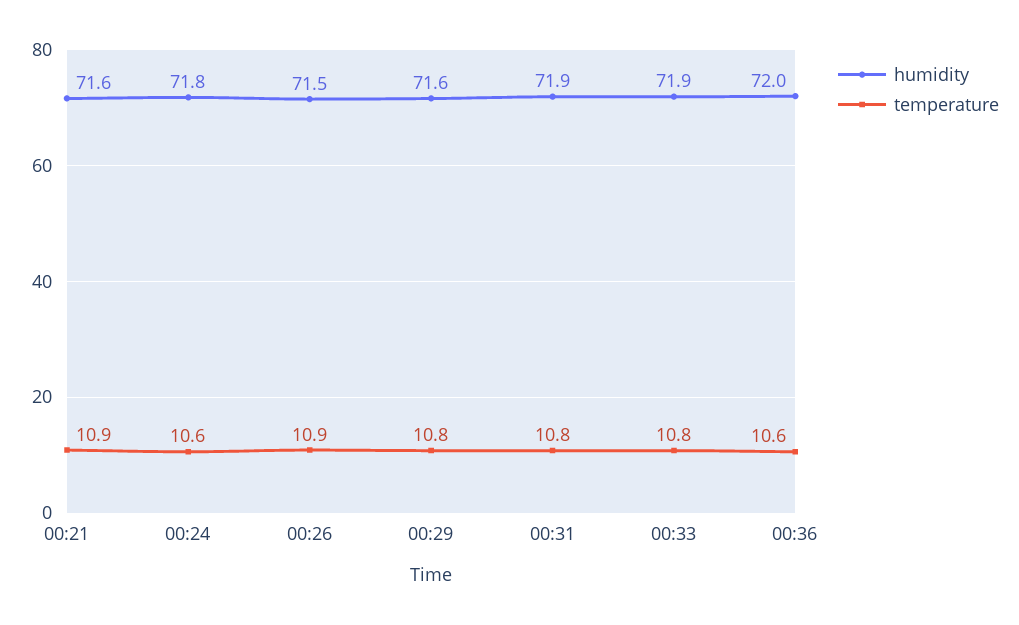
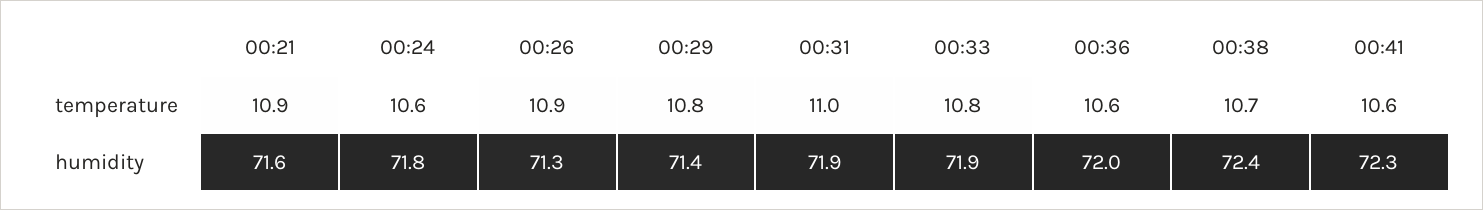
humidity, 00:26: 71.5 -> 71.3
humidity, 00:29: 71.6 -> 71.4
temperature, 00:31: 10.8 -> 11
temperature, 00:38: none -> 10.7
temperature, 00:41: none -> 10.6
humidity, 00:38: none -> 72.4
humidity, 00:41: none -> 72.3

